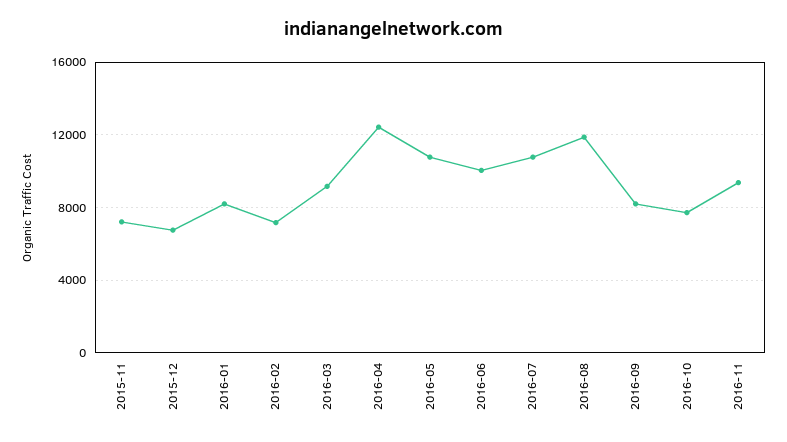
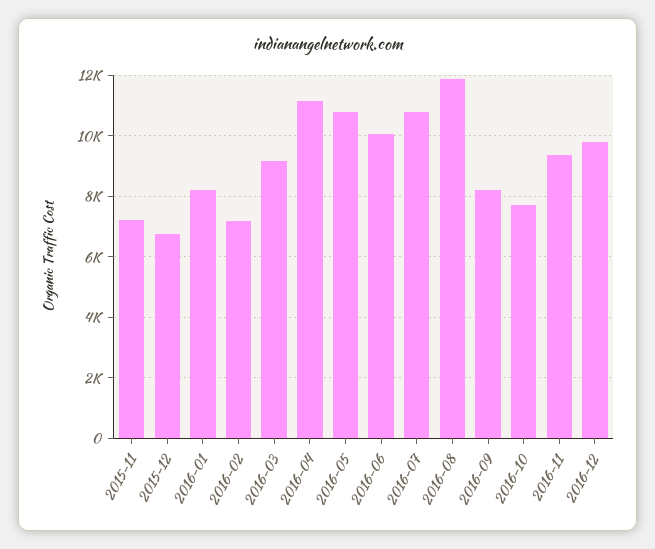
2016-04: 12500 -> 11200
2016-12: none -> 9800

